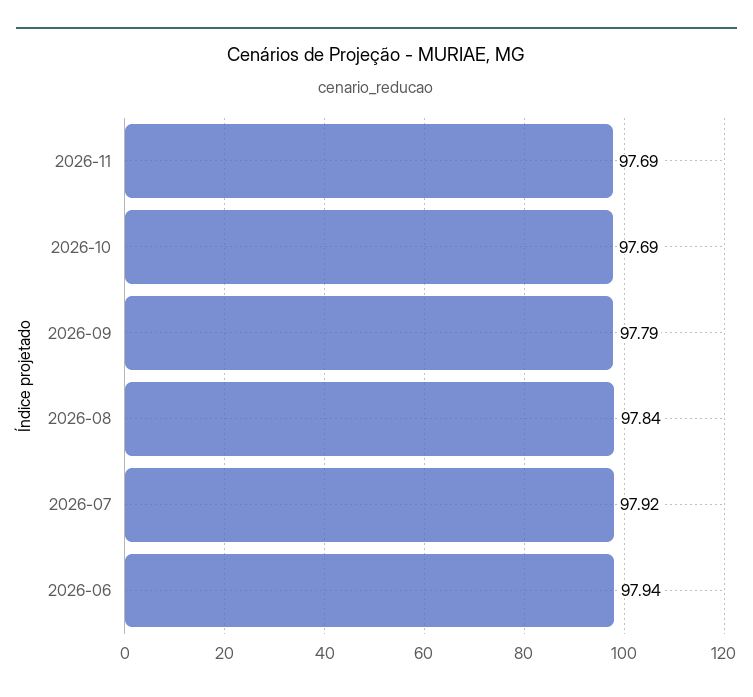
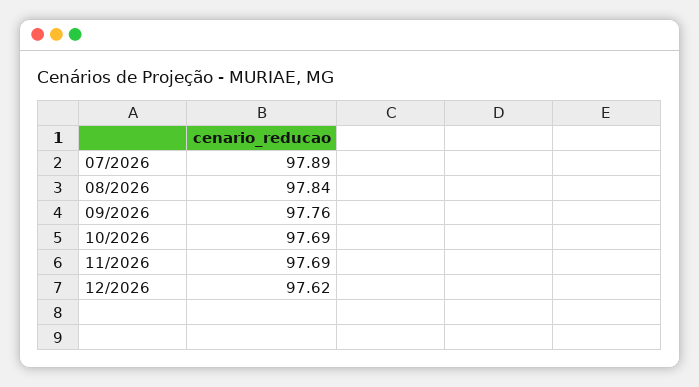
2026-09: 97.79 -> 97.76
2026-07: 97.92 -> 97.89
2026-06: 97.94 -> none
12/2026: none -> 97.62

